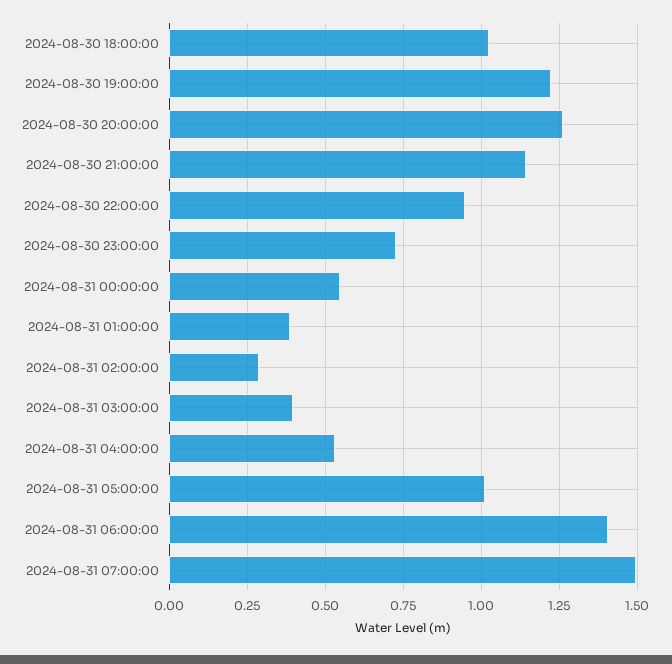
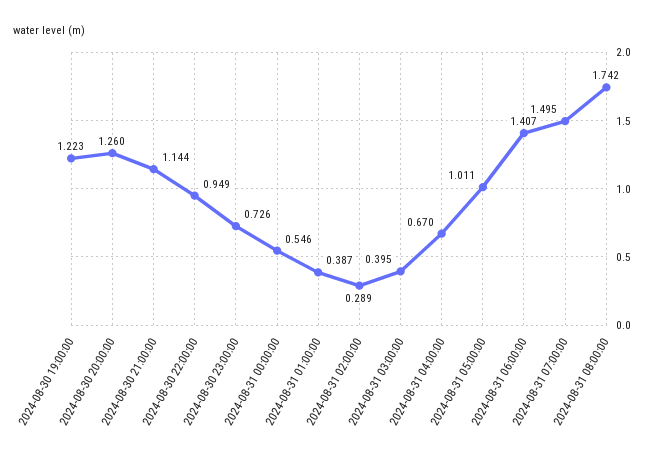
2024-08-30 18:00:00: 1.025 -> none
2024-08-31 04:00:00: 0.525 -> 0.67
2024-08-31 08:00:00: none -> 1.742

